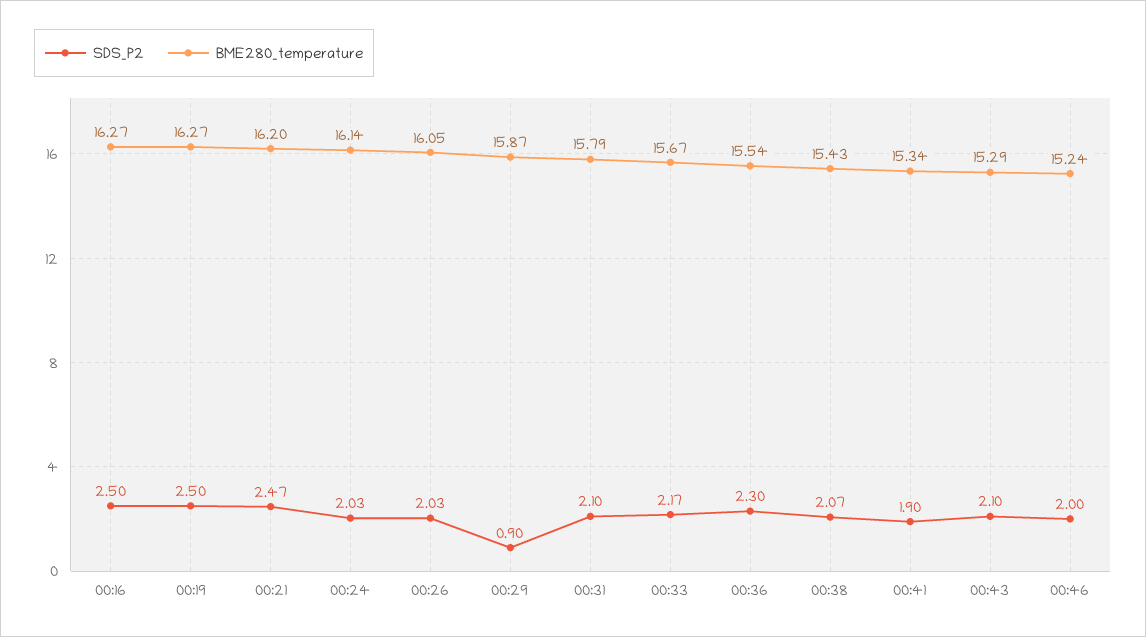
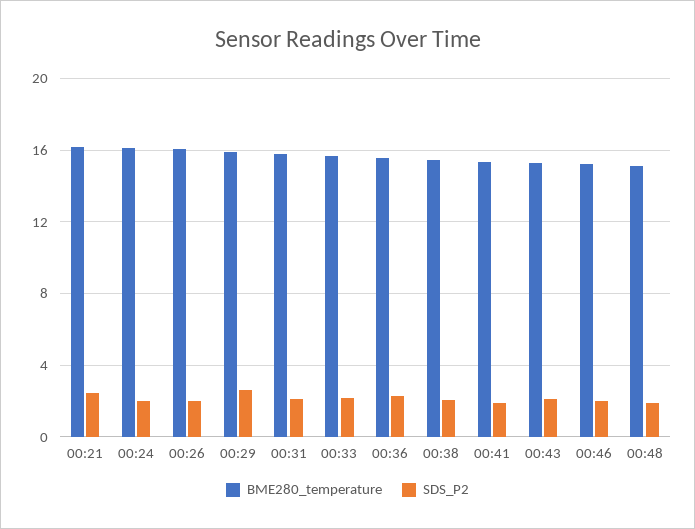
SDS_P2, 00:16: 2.5 -> none
BME280_temperature, 00:16: 16.27 -> none
SDS_P2, 00:19: 2.5 -> none
BME280_temperature, 00:19: 16.27 -> none
SDS_P2, 00:29: 0.9 -> 2.5
BME280_temperature, 00:48: none -> 15
SDS_P2, 00:48: none -> 2

